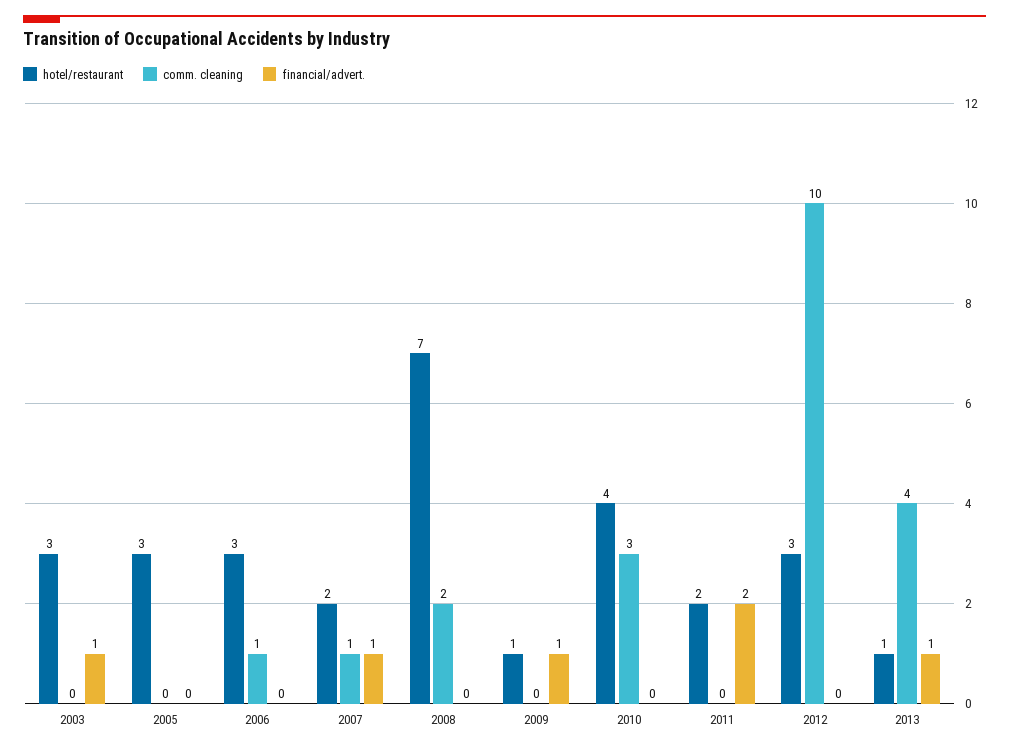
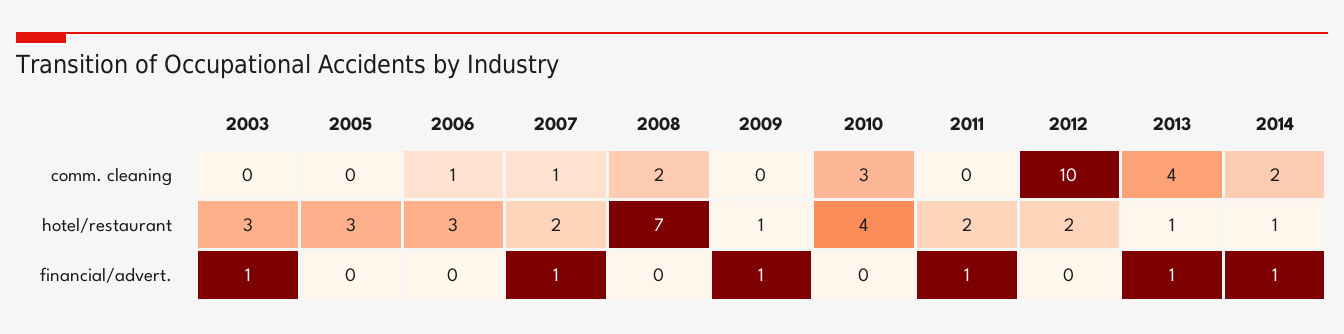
financial/advert., 2011: 2 -> 1
hotel/restaurant, 2012: 3 -> 2
comm. cleaning, 2014: none -> 2
hotel/restaurant, 2014: none -> 1
financial/advert., 2014: none -> 1

